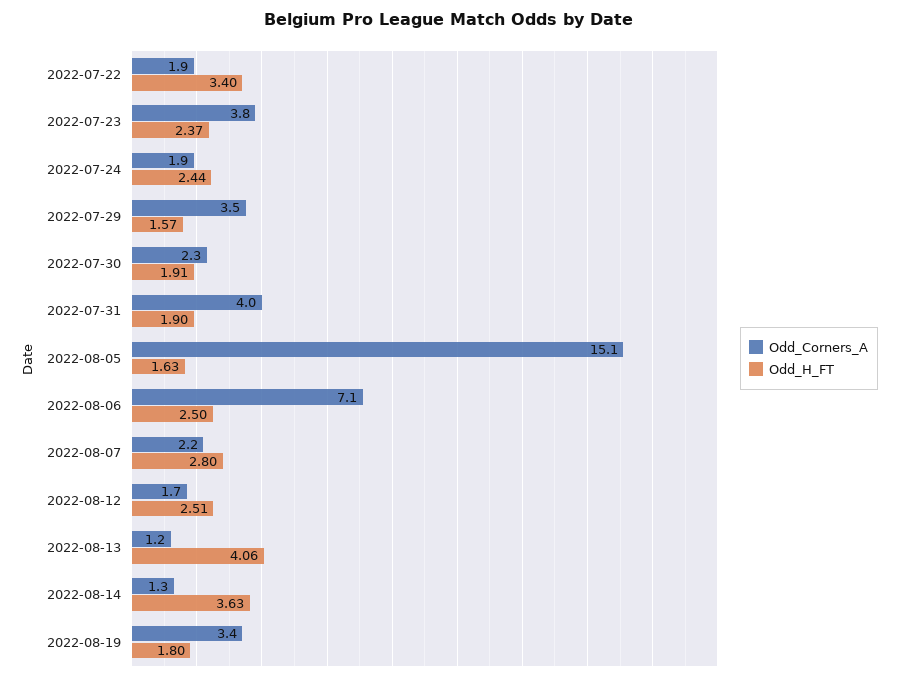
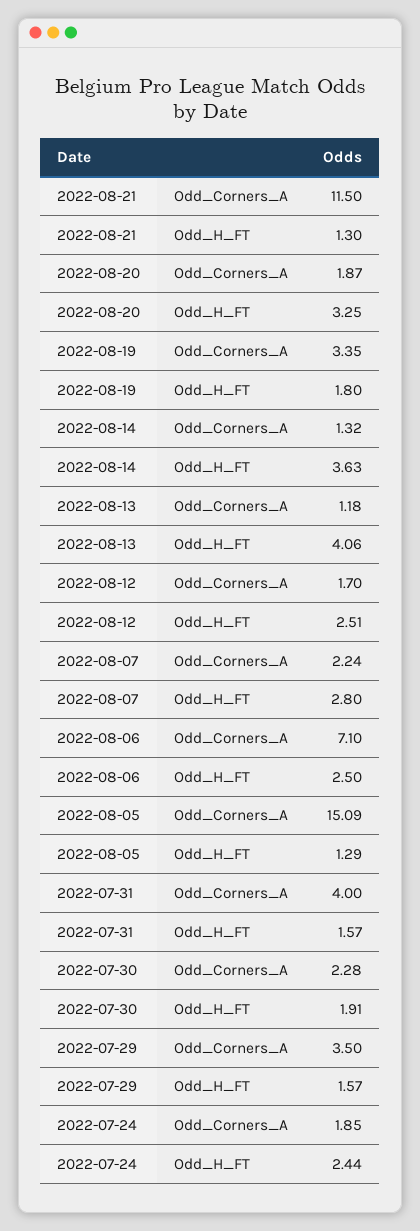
Odd_Corners_A, 2022-07-22: 1.9 -> none
Odd_H_FT, 2022-07-22: 3.4 -> none
Odd_Corners_A, 2022-07-23: 3.8 -> none
Odd_H_FT, 2022-07-23: 2.37 -> none
Odd_H_FT, 2022-07-31: 1.9 -> 1.57
Odd_H_FT, 2022-08-05: 1.63 -> 1.29
Odd_Corners_A, 2022-08-21: none -> 11.5
Odd_H_FT, 2022-08-21: none -> 1.3
Odd_Corners_A, 2022-08-20: none -> 1.87
Odd_H_FT, 2022-08-20: none -> 3.25

